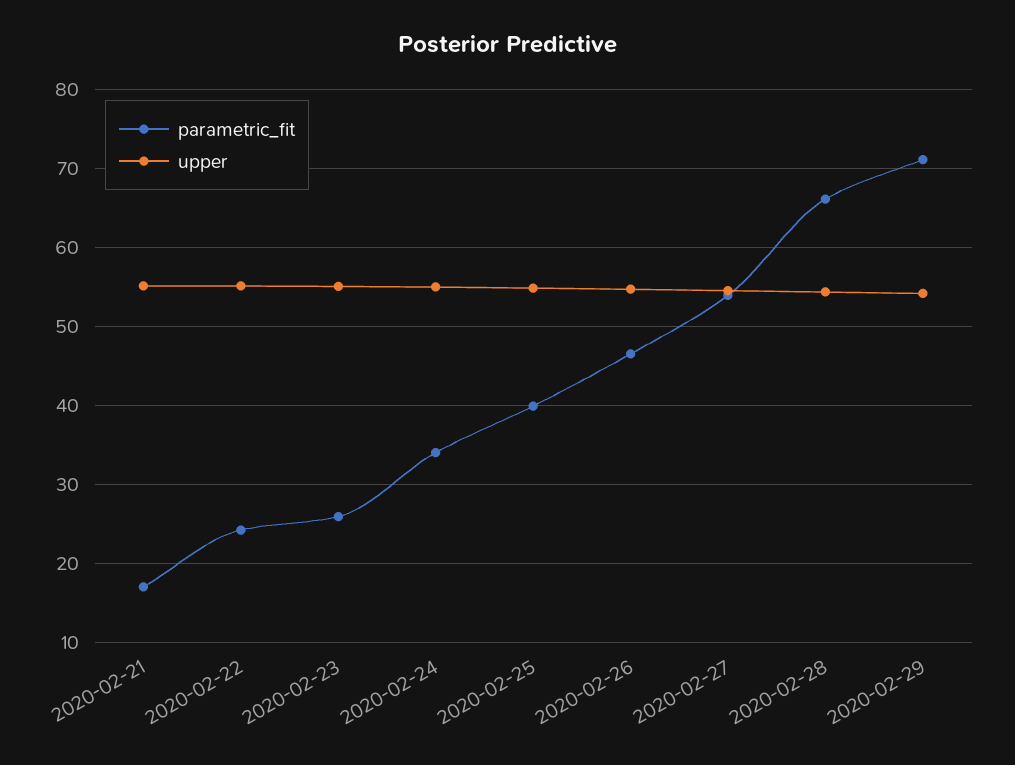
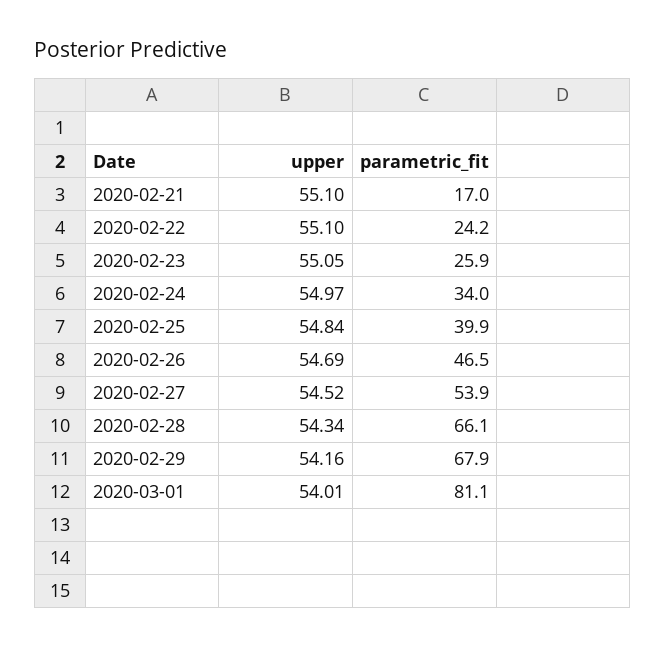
parametric_fit, 2020-02-29: 71 -> 67.9
upper, 2020-03-01: none -> 54.01
parametric_fit, 2020-03-01: none -> 81.1

